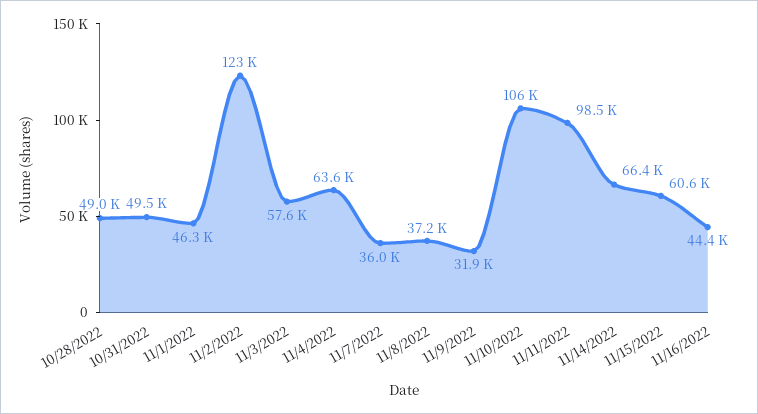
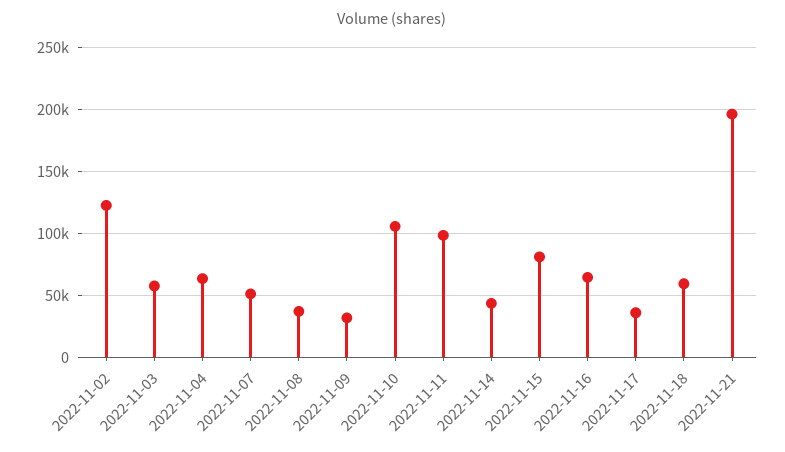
10/28/2022: 49000 -> none
10/31/2022: 49500 -> none
11/1/2022: 46300 -> none
11/7/2022: 36000 -> 50000
11/14/2022: 66400 -> 45000
11/15/2022: 60600 -> 80000
11/16/2022: 44400 -> 65000
2022-11-17: none -> 35000
2022-11-18: none -> 60000
2022-11-21: none -> 195000

